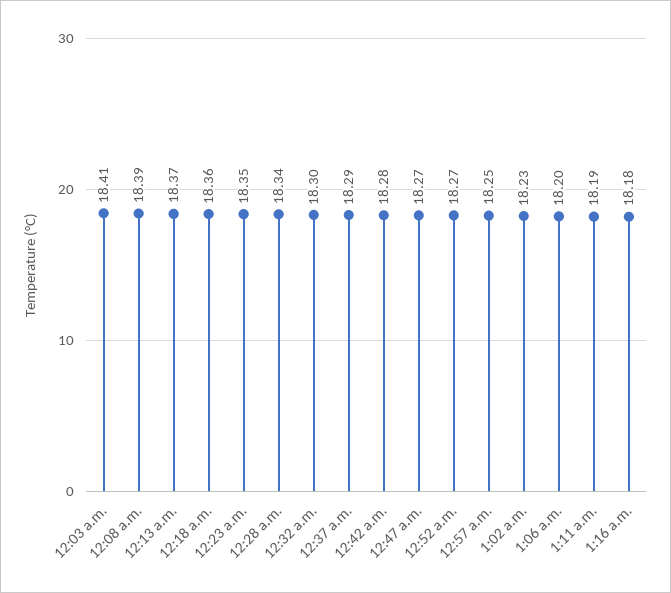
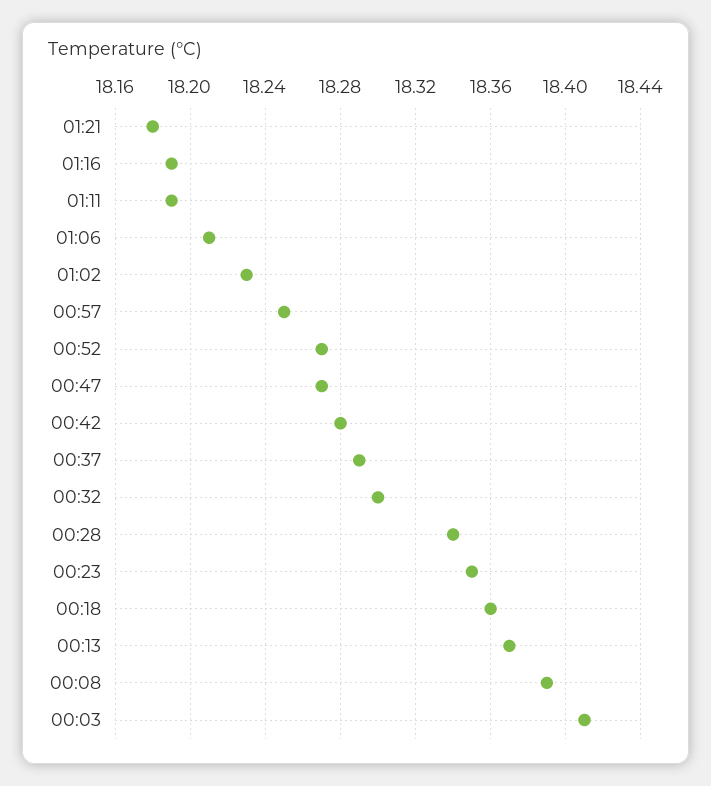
1:06 a.m.: 18.2 -> 18.21
1:16 a.m.: 18.18 -> 18.19
01:21: none -> 18.18

